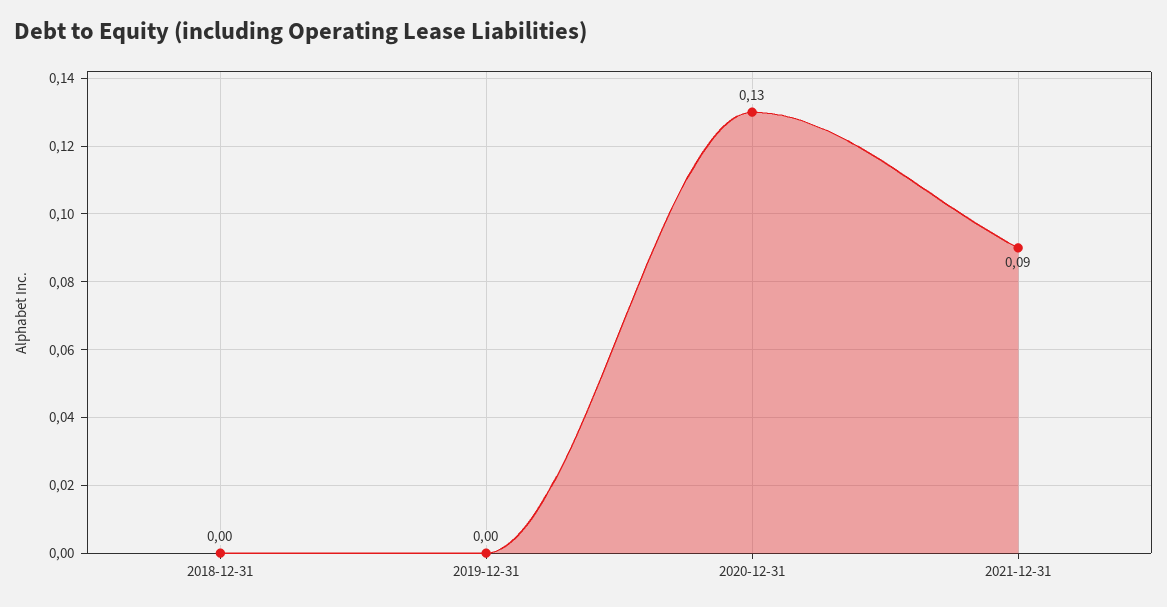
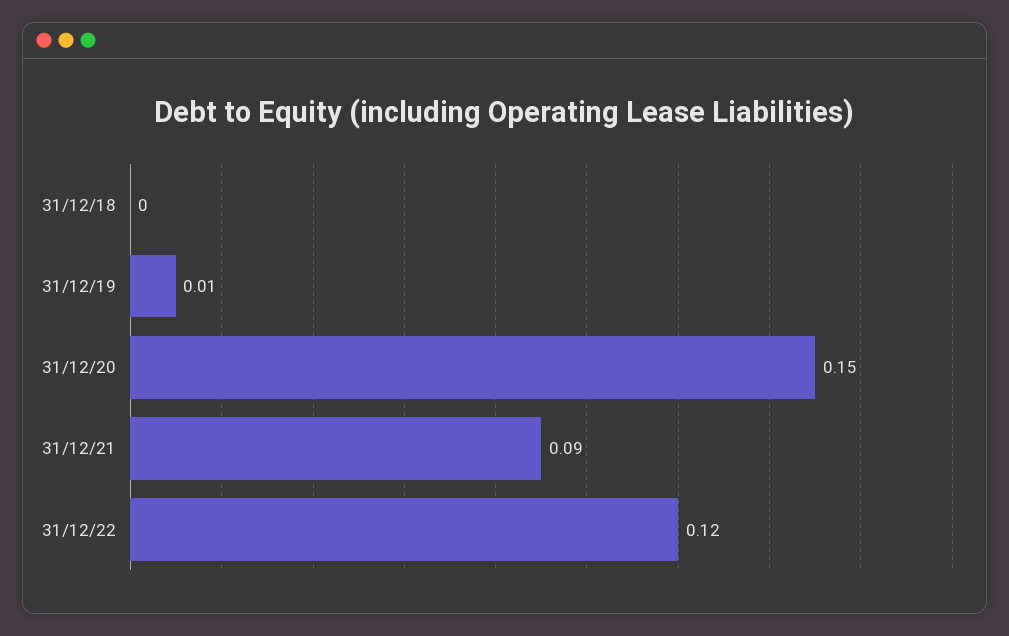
2019-12-31: 0 -> 0.01
2020-12-31: 0.13 -> 0.15
31/12/22: none -> 0.12

